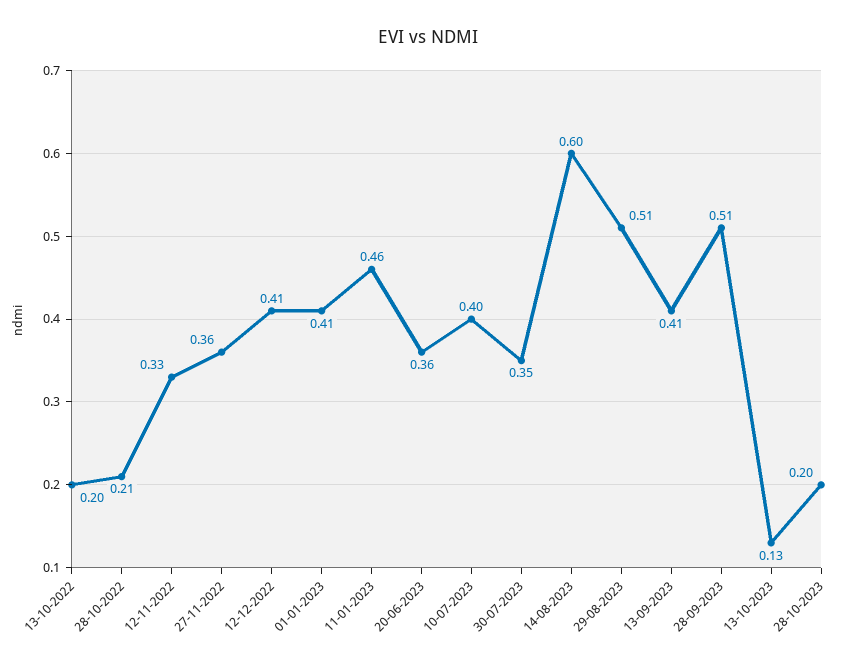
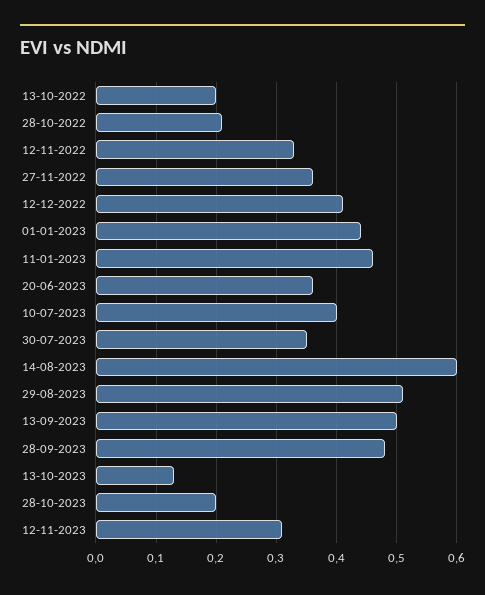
01-01-2023: 0.41 -> 0.44
13-09-2023: 0.41 -> 0.5
28-09-2023: 0.51 -> 0.48
12-11-2023: none -> 0.31

